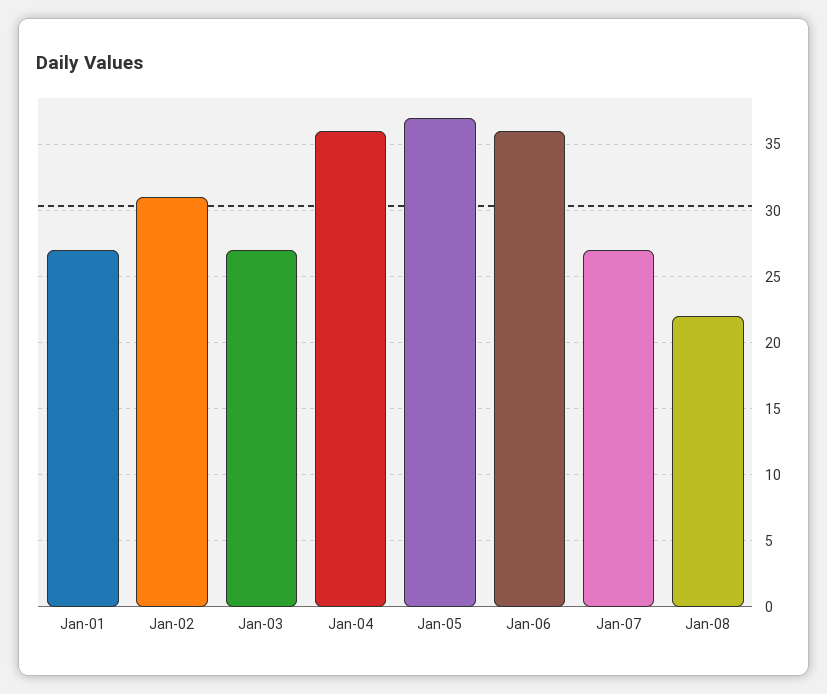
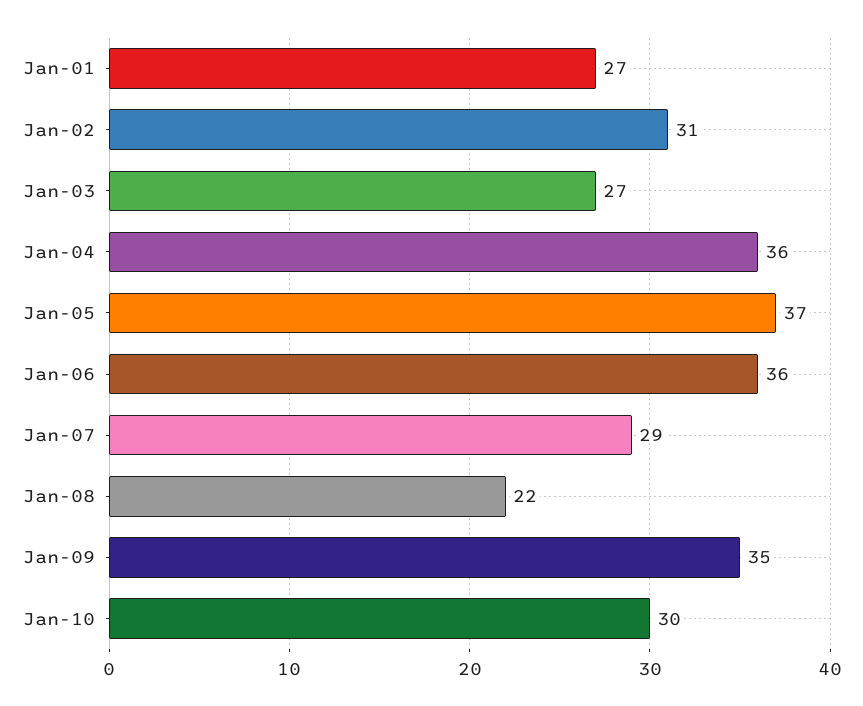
Jan-07: 27 -> 29
Jan-09: none -> 35
Jan-10: none -> 30

